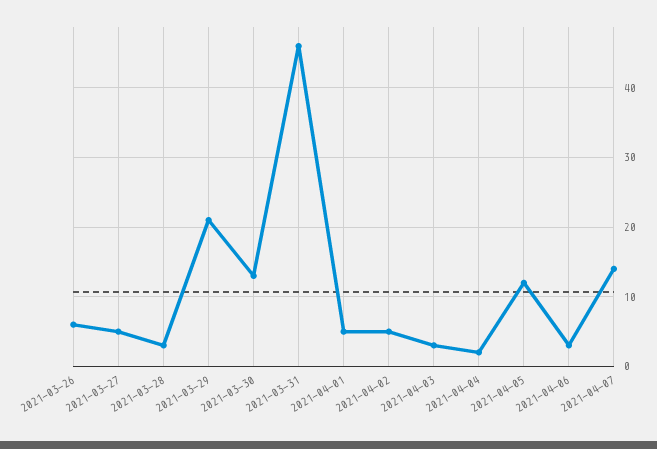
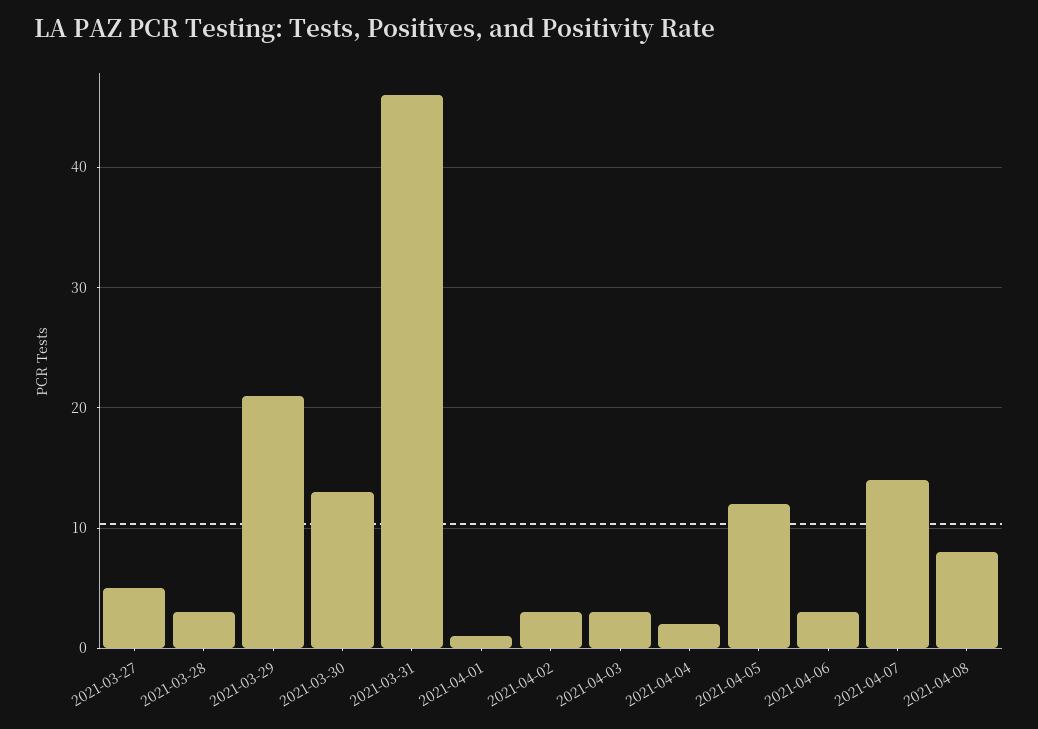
2021-03-26: 6 -> none
2021-04-01: 5 -> 1
2021-04-02: 5 -> 3
2021-04-08: none -> 8

